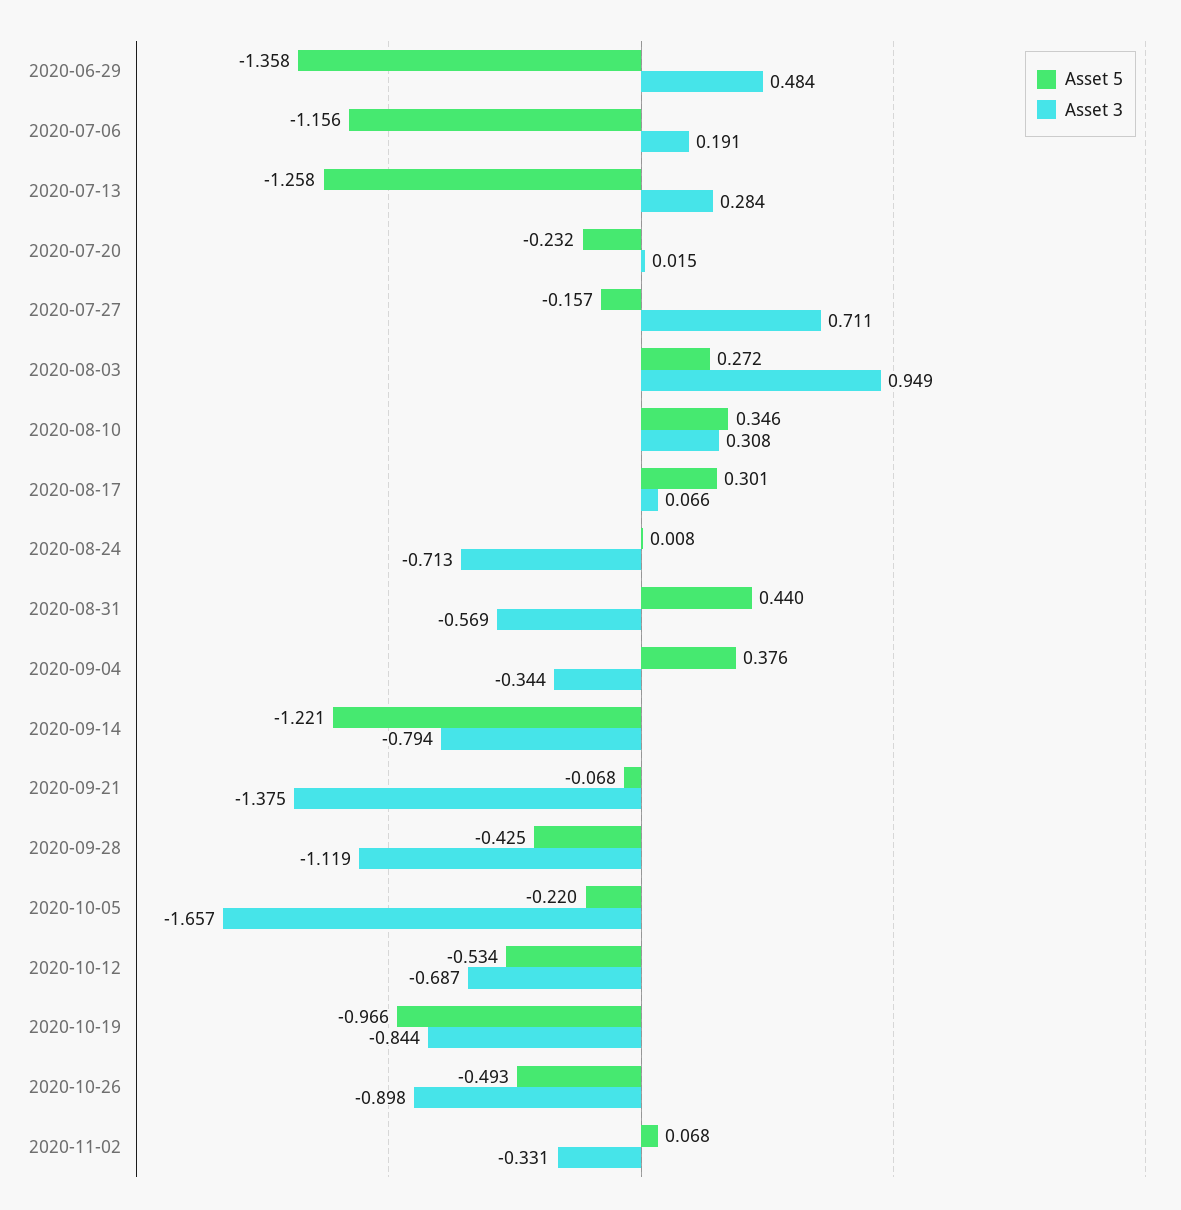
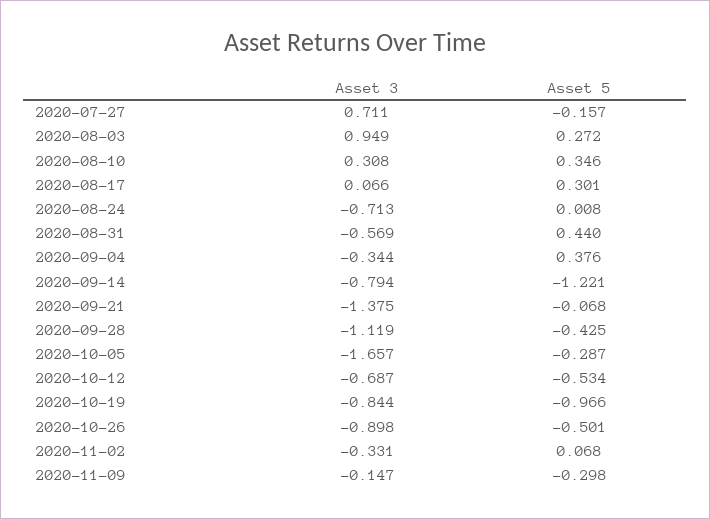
Asset 5, 2020-06-29: -1.358 -> none
Asset 3, 2020-06-29: 0.484 -> none
Asset 5, 2020-07-06: -1.156 -> none
Asset 3, 2020-07-06: 0.191 -> none
Asset 5, 2020-07-13: -1.258 -> none
Asset 3, 2020-07-13: 0.284 -> none
Asset 5, 2020-07-20: -0.232 -> none
Asset 3, 2020-07-20: 0.015 -> none
Asset 5, 2020-10-05: -0.22 -> -0.287
Asset 5, 2020-10-26: -0.493 -> -0.501
Asset 3, 2020-11-09: none -> -0.147
Asset 5, 2020-11-09: none -> -0.298

